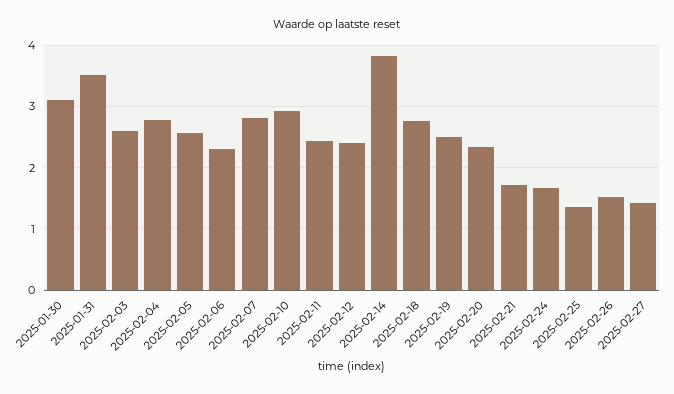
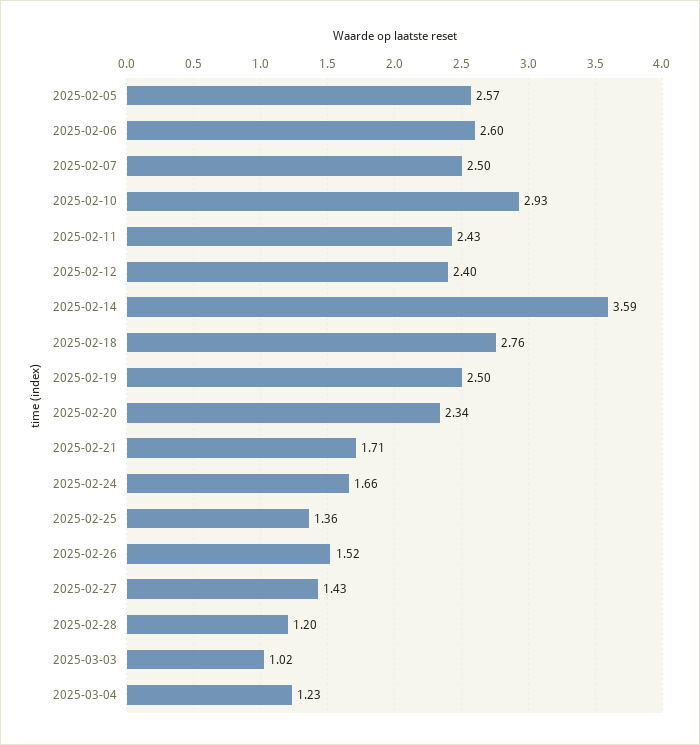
2025-01-30: 3.1 -> none
2025-01-31: 3.5 -> none
2025-02-03: 2.6 -> none
2025-02-04: 2.8 -> none
2025-02-06: 2.3 -> 2.6
2025-02-07: 2.8 -> 2.5
2025-02-14: 3.8 -> 3.59
2025-02-28: none -> 1.2
2025-03-03: none -> 1.02
2025-03-04: none -> 1.23

